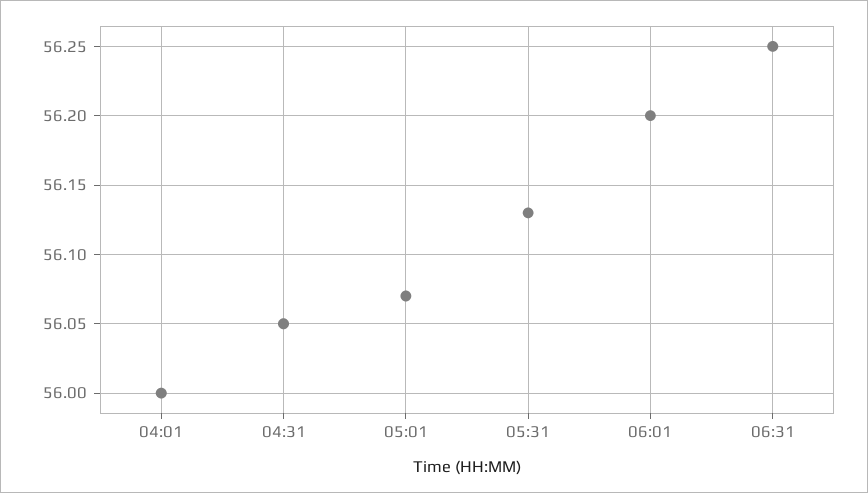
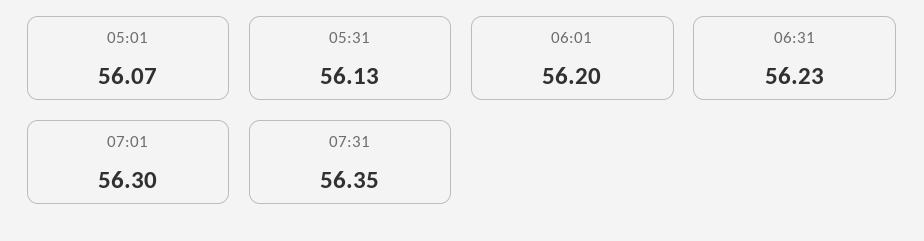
04:01: 56 -> none
04:31: 56.05 -> none
06:31: 56.25 -> 56.23
07:01: none -> 56.3
07:31: none -> 56.35

